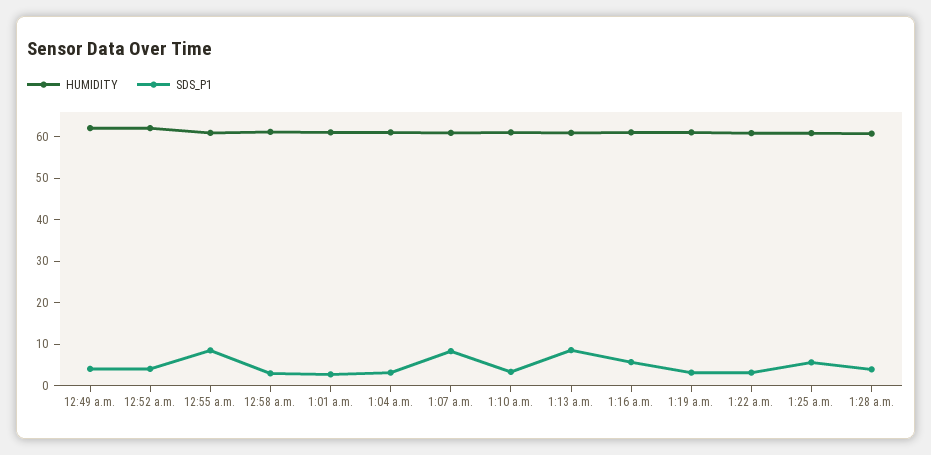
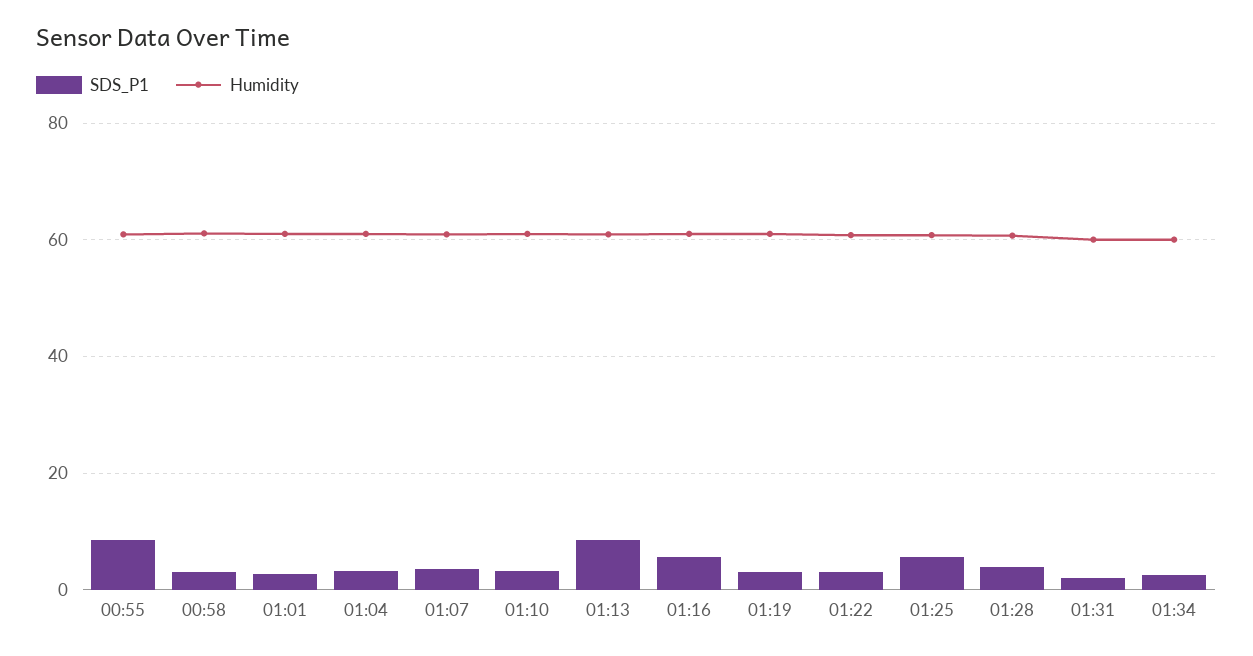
HUMIDITY, 12:49 a.m.: 62 -> none
SDS_P1, 12:49 a.m.: 4 -> none
HUMIDITY, 12:52 a.m.: 62 -> none
SDS_P1, 12:52 a.m.: 4 -> none
SDS_P1, 1:07 a.m.: 8 -> 4
SDS_P1, 01:31: none -> 2
HUMIDITY, 01:31: none -> 60
SDS_P1, 01:34: none -> 2
HUMIDITY, 01:34: none -> 60

